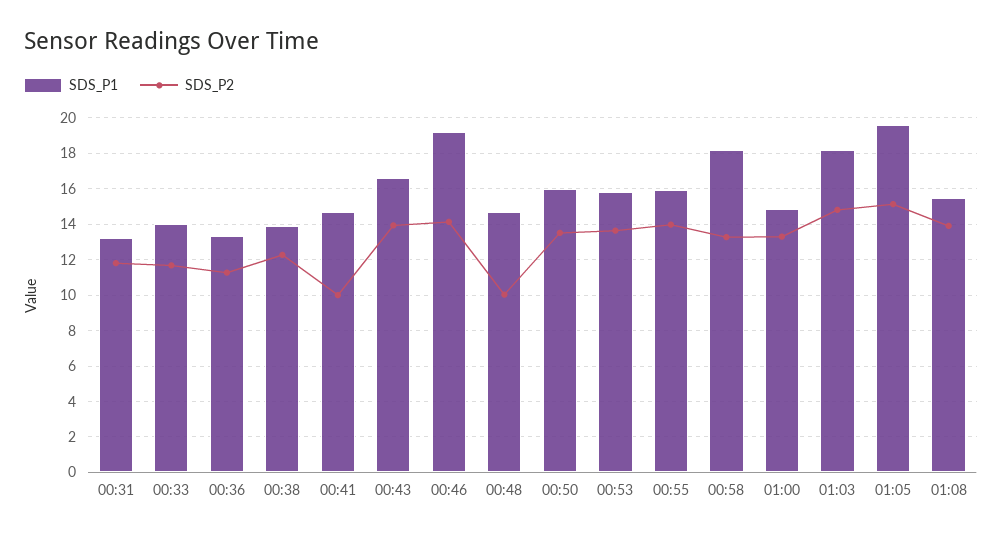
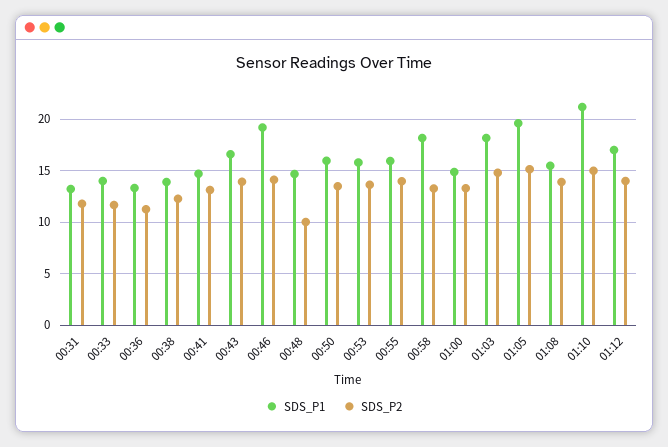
SDS_P2, 00:41: 10 -> 13
SDS_P1, 01:10: none -> 21
SDS_P2, 01:10: none -> 15
SDS_P1, 01:12: none -> 17
SDS_P2, 01:12: none -> 14

